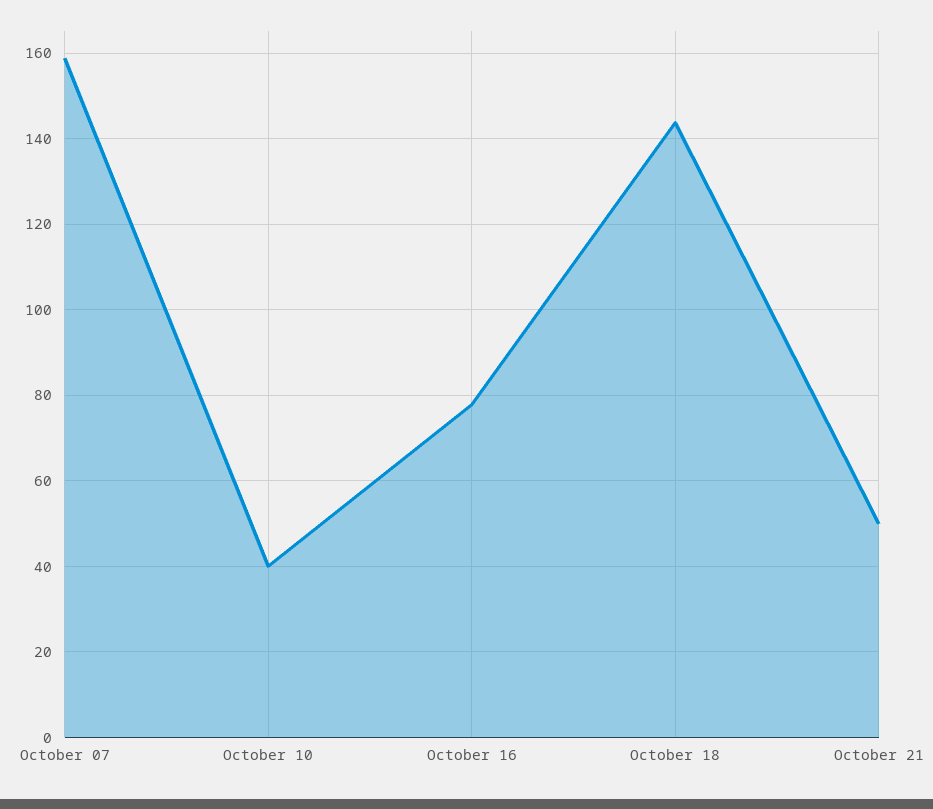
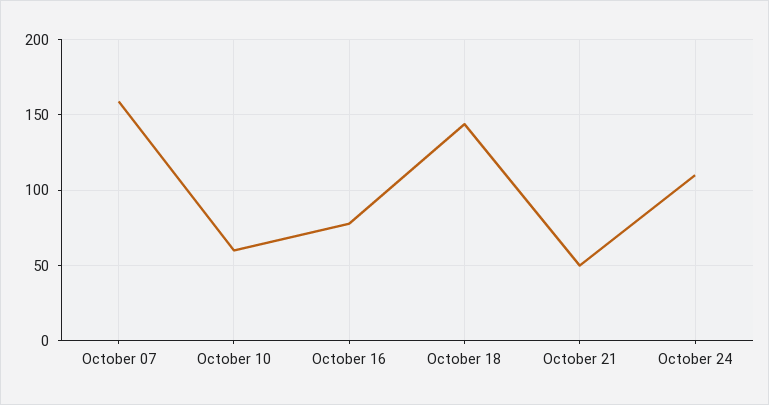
October 10: 40 -> 60
October 24: none -> 110

